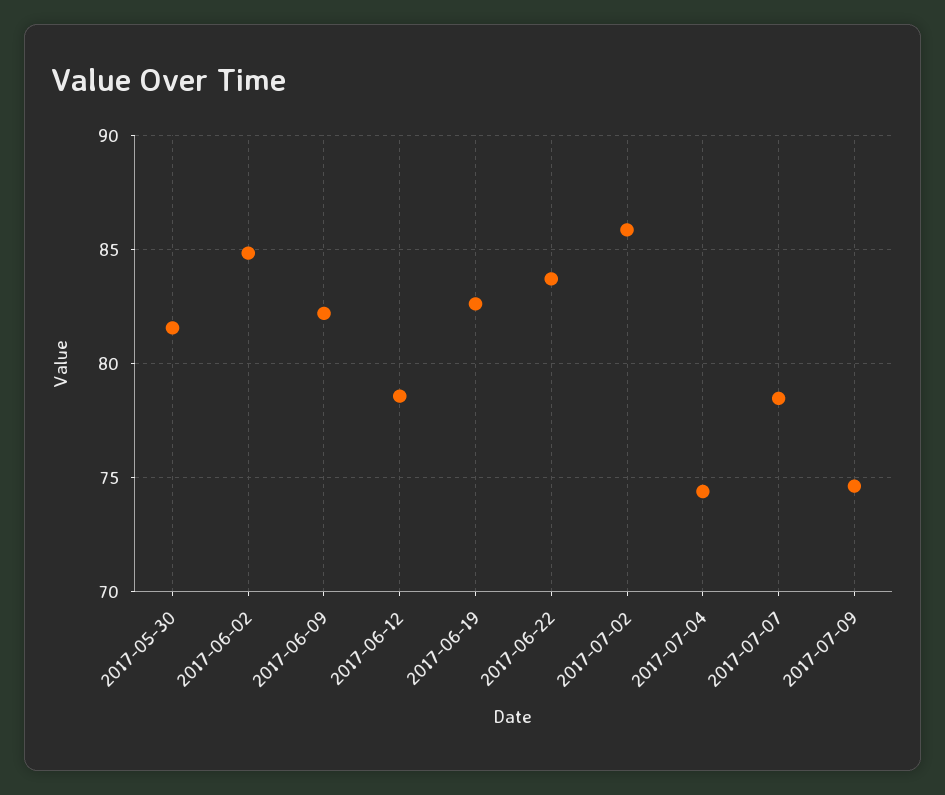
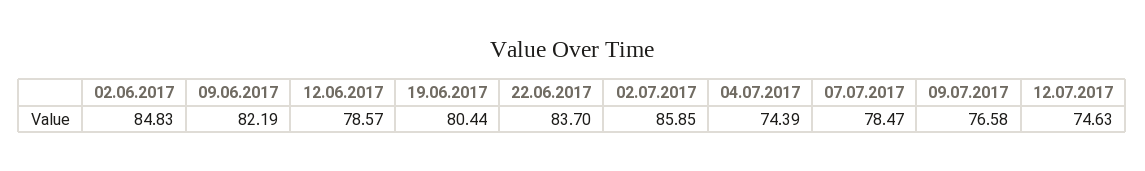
2017-05-30: 81.5 -> none
2017-06-19: 82.5 -> 80.44
2017-07-09: 74.5 -> 76.58
12.07.2017: none -> 74.63

